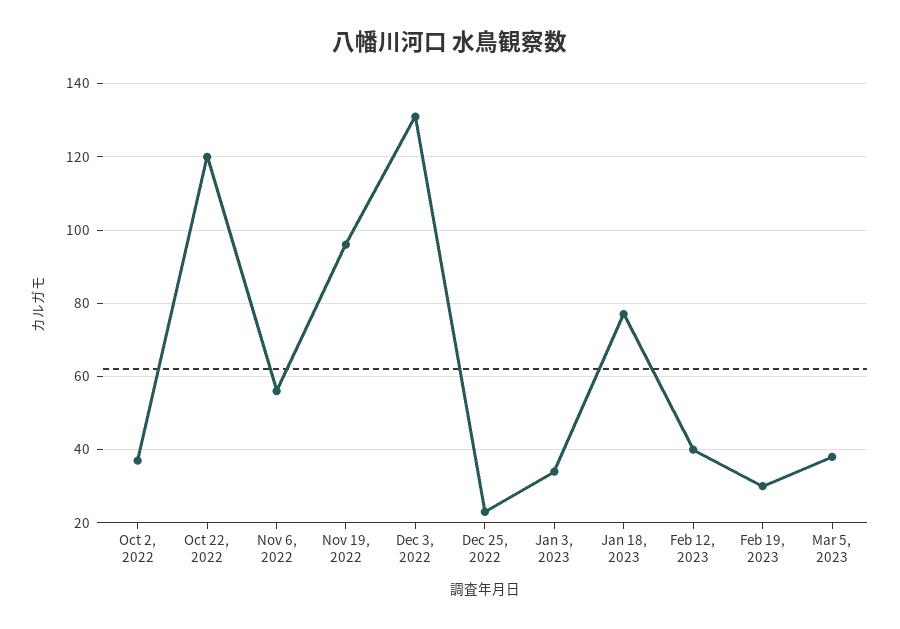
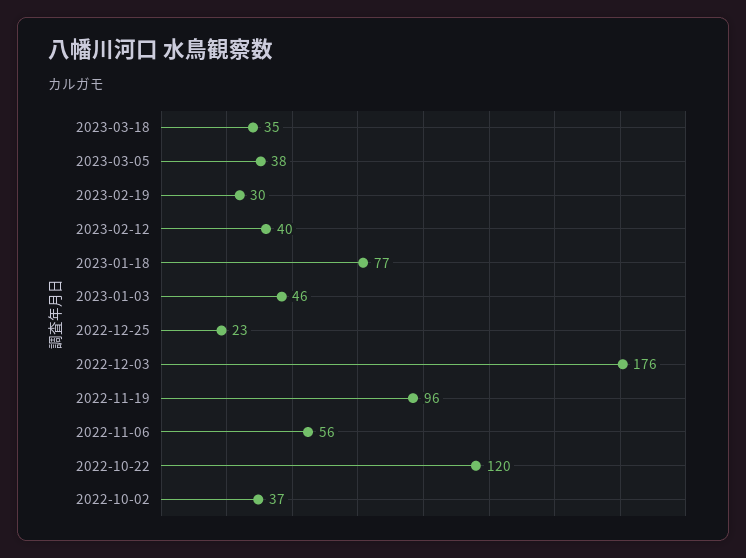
Dec 3, 2022: 130 -> 176
Jan 3, 2023: 35 -> 46
2023-03-18: none -> 35

